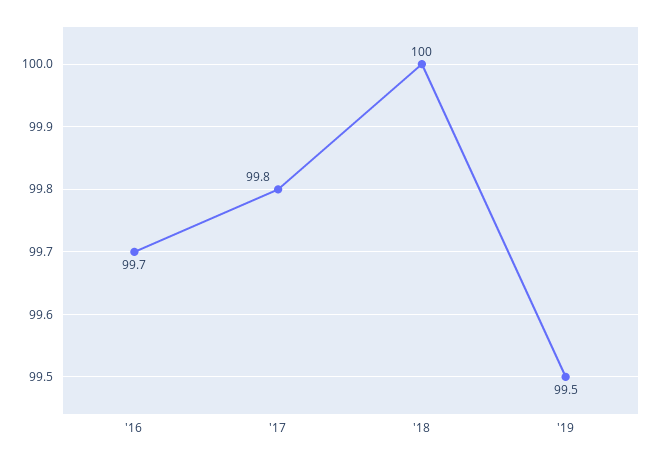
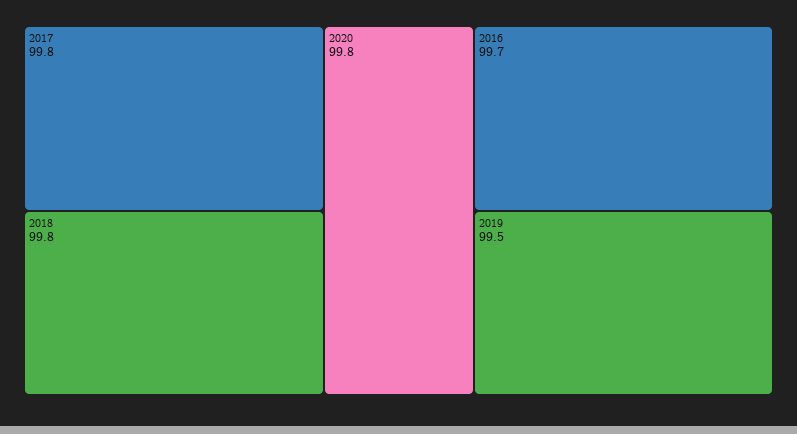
'18: 100 -> 99.8
2020: none -> 99.8

